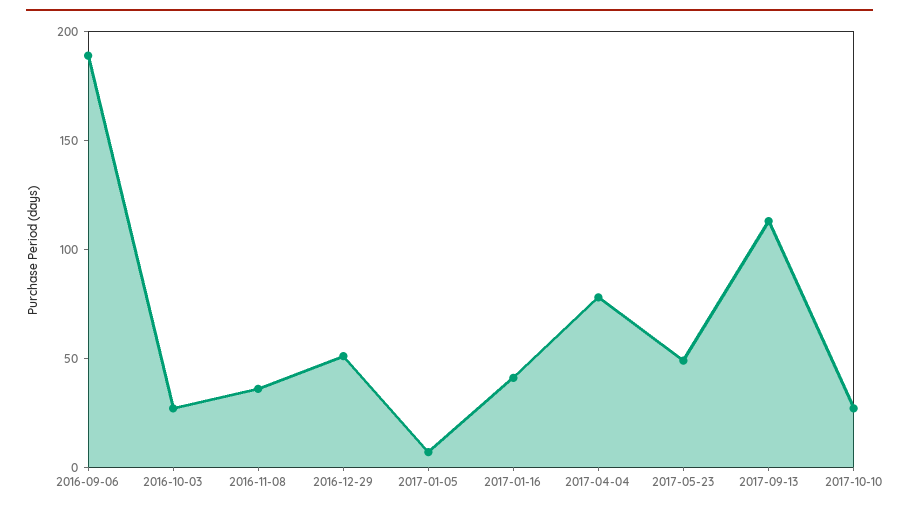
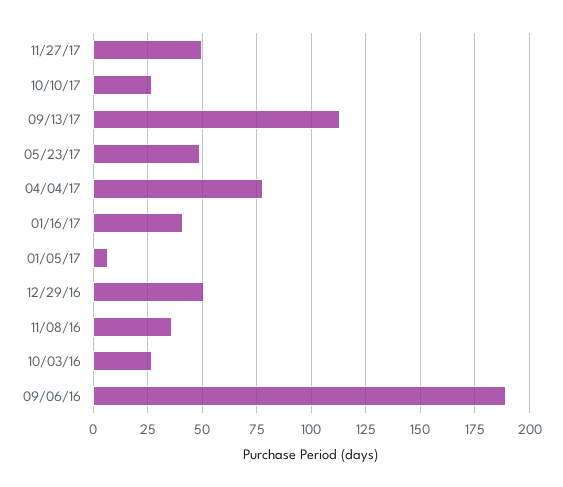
11/27/17: none -> 50

